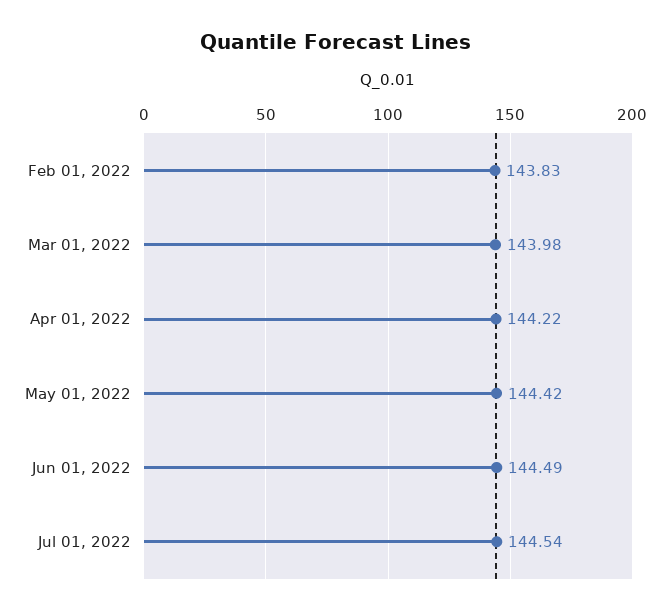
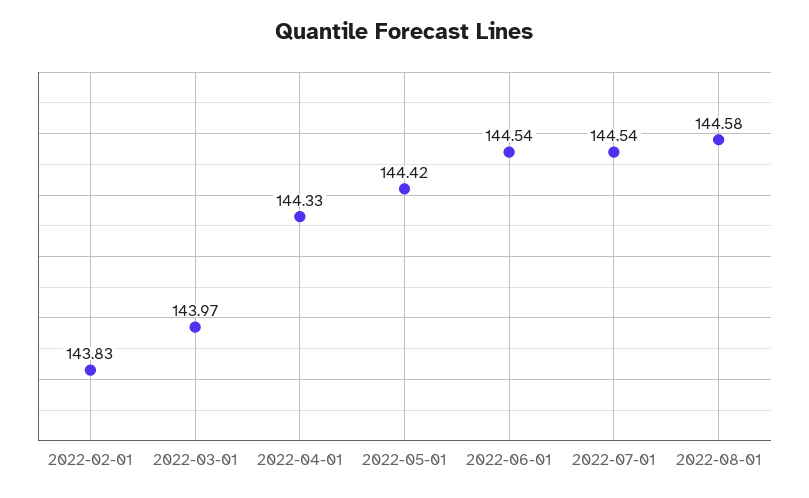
Mar 01, 2022: 143.98 -> 143.97
Apr 01, 2022: 144.22 -> 144.33
Jun 01, 2022: 144.49 -> 144.54
2022-08-01: none -> 144.58

